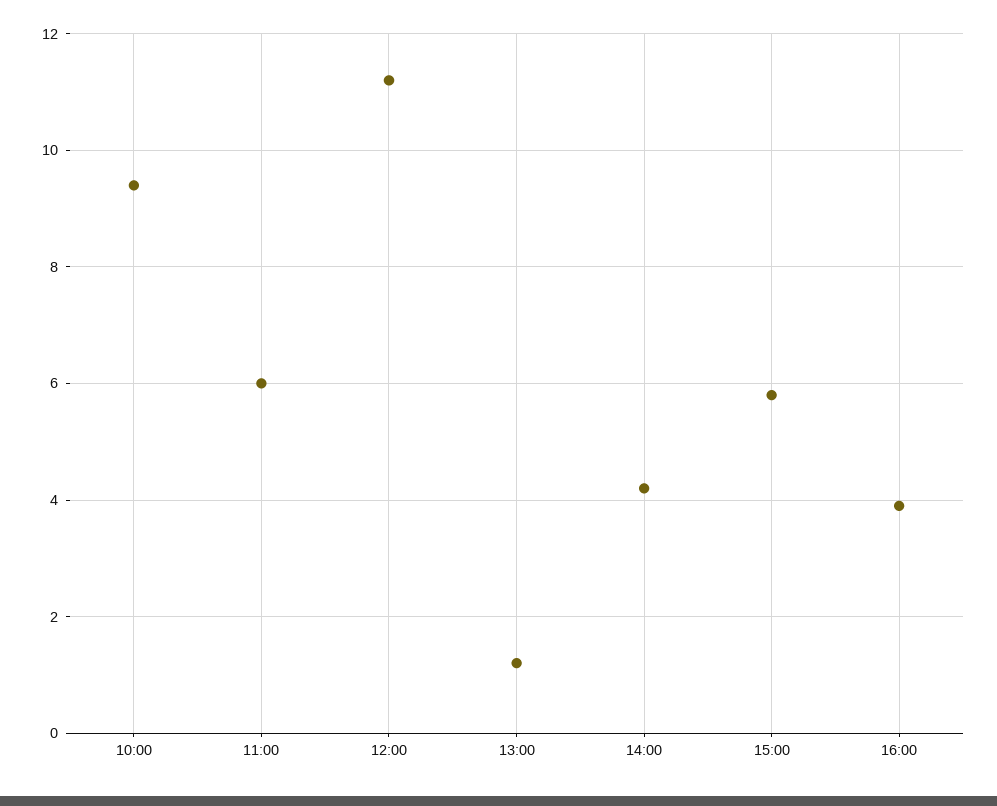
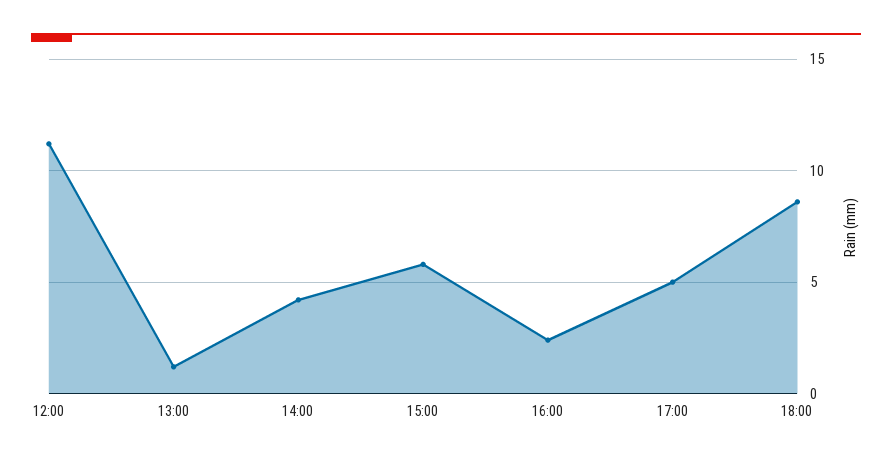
10:00: 9.5 -> none
11:00: 6 -> none
16:00: 4 -> 2.5
17:00: none -> 5
18:00: none -> 8.5

